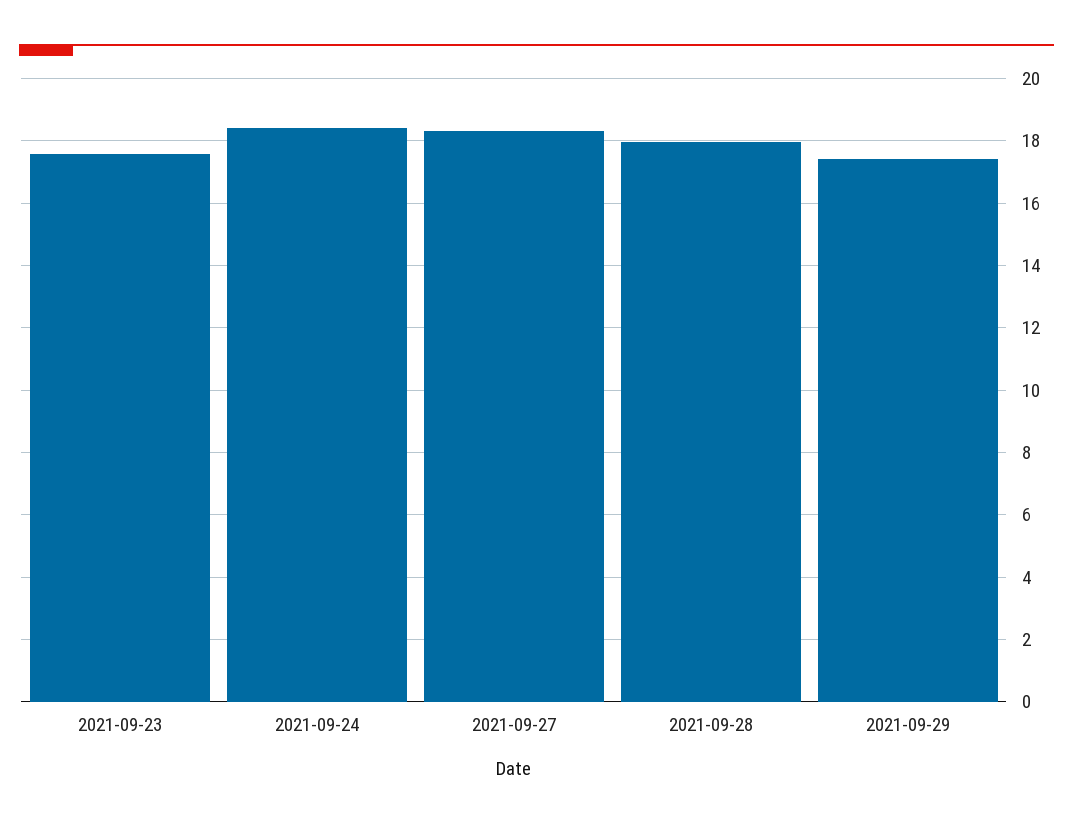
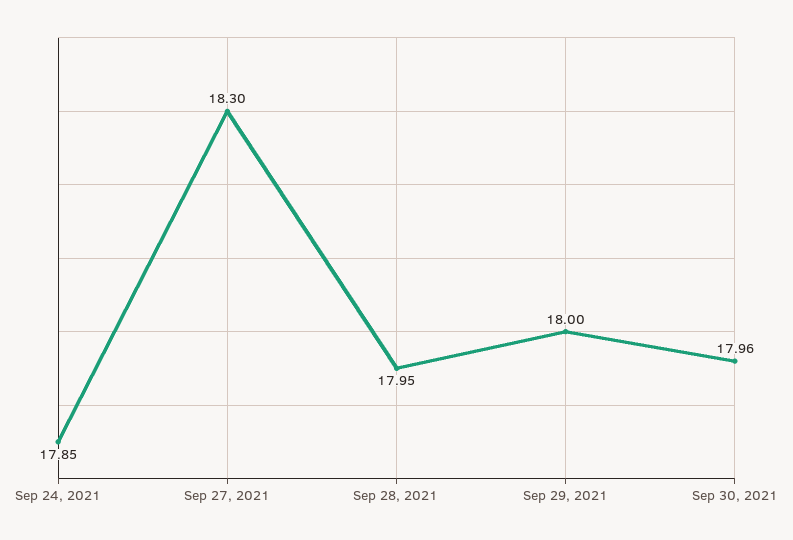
2021-09-23: 17.6 -> none
2021-09-24: 18.4 -> 17.85
2021-09-29: 17.4 -> 18
Sep 30, 2021: none -> 17.96

